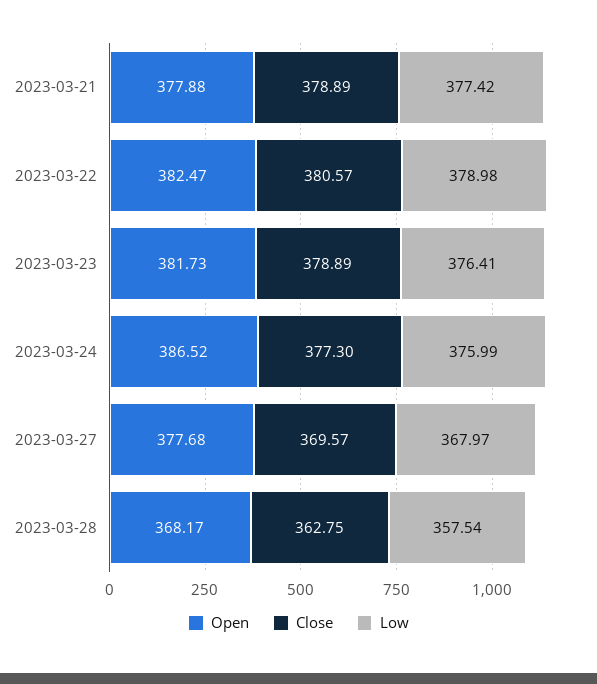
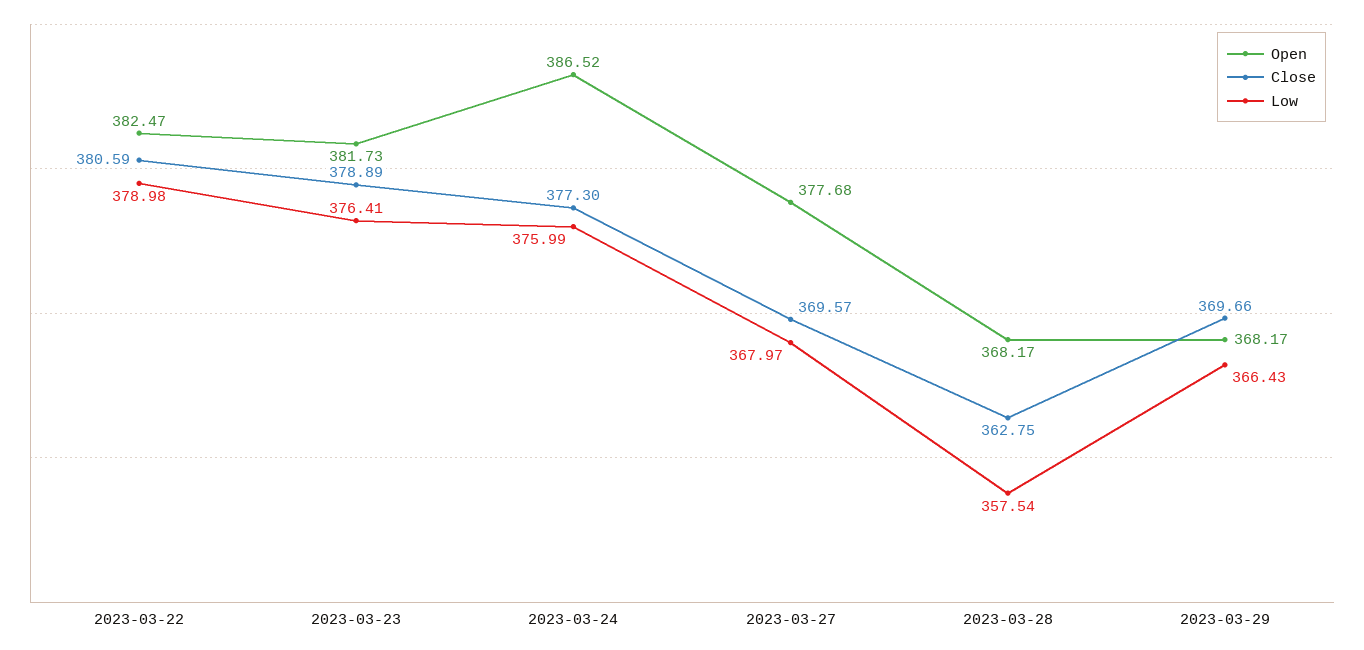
Open, 2023-03-21: 377.88 -> none
Close, 2023-03-21: 378.89 -> none
Low, 2023-03-21: 377.42 -> none
Close, 2023-03-22: 380.57 -> 380.59
Open, 2023-03-29: none -> 368.17
Close, 2023-03-29: none -> 369.66
Low, 2023-03-29: none -> 366.43

